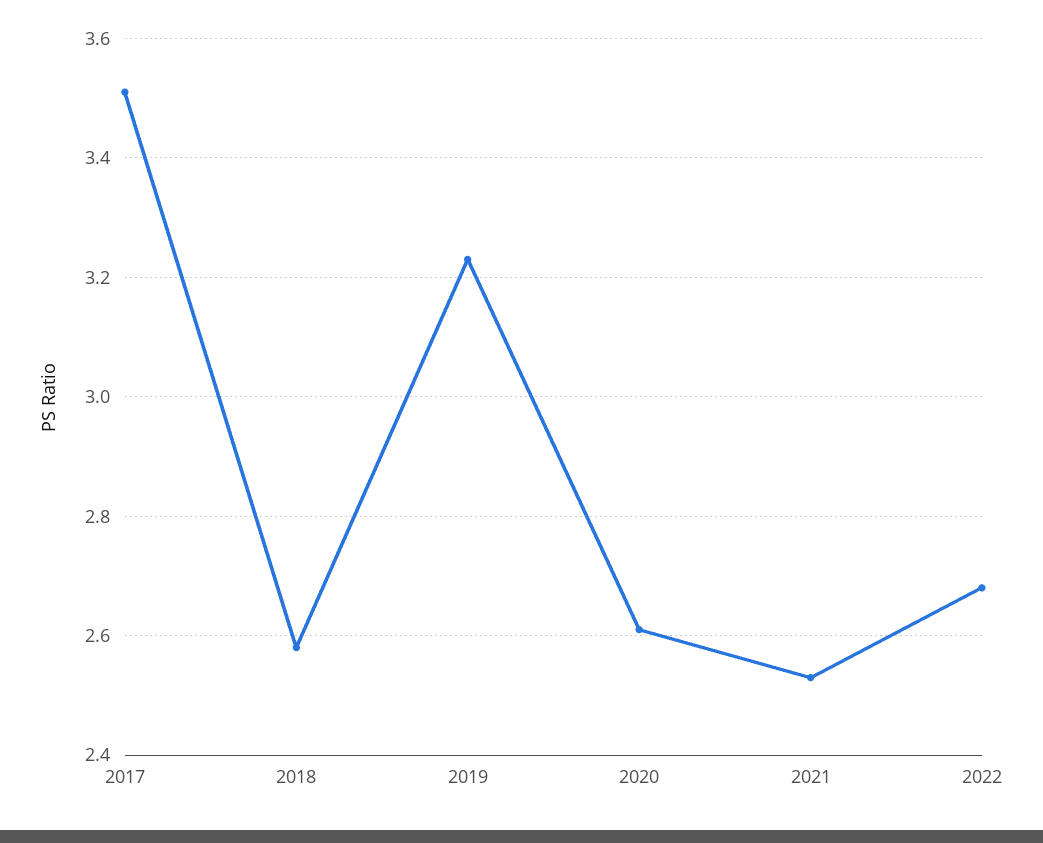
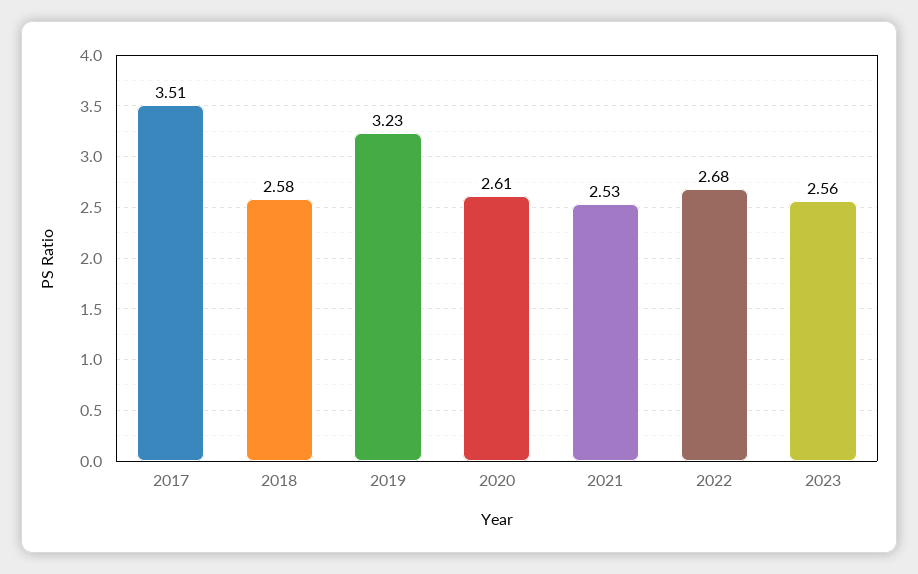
2023: none -> 2.56

